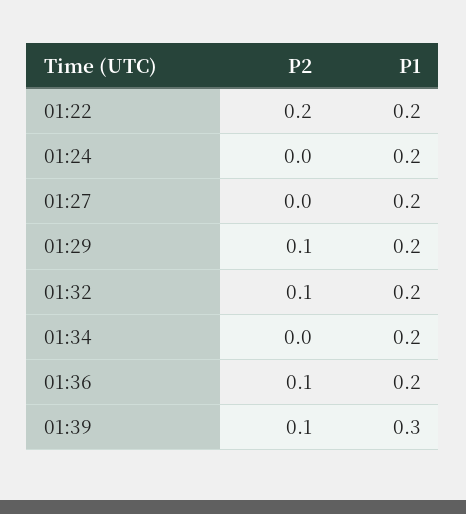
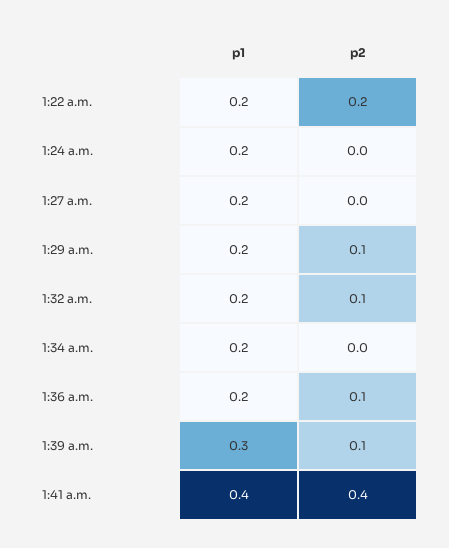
P1, 1:41 a.m.: none -> 0.4
P2, 1:41 a.m.: none -> 0.4

